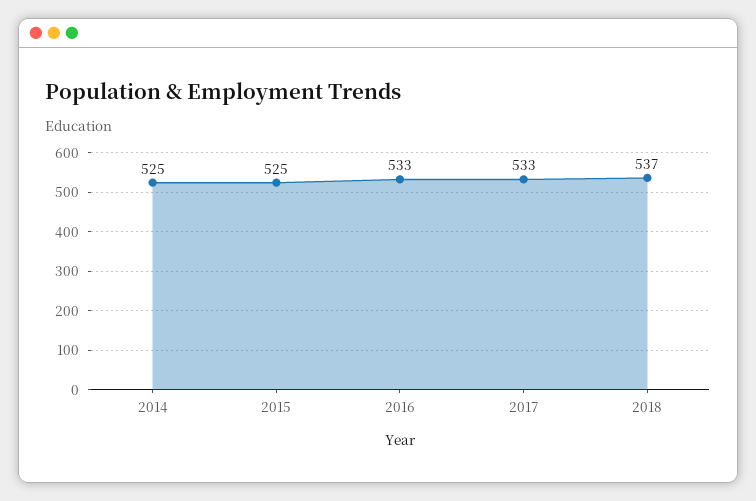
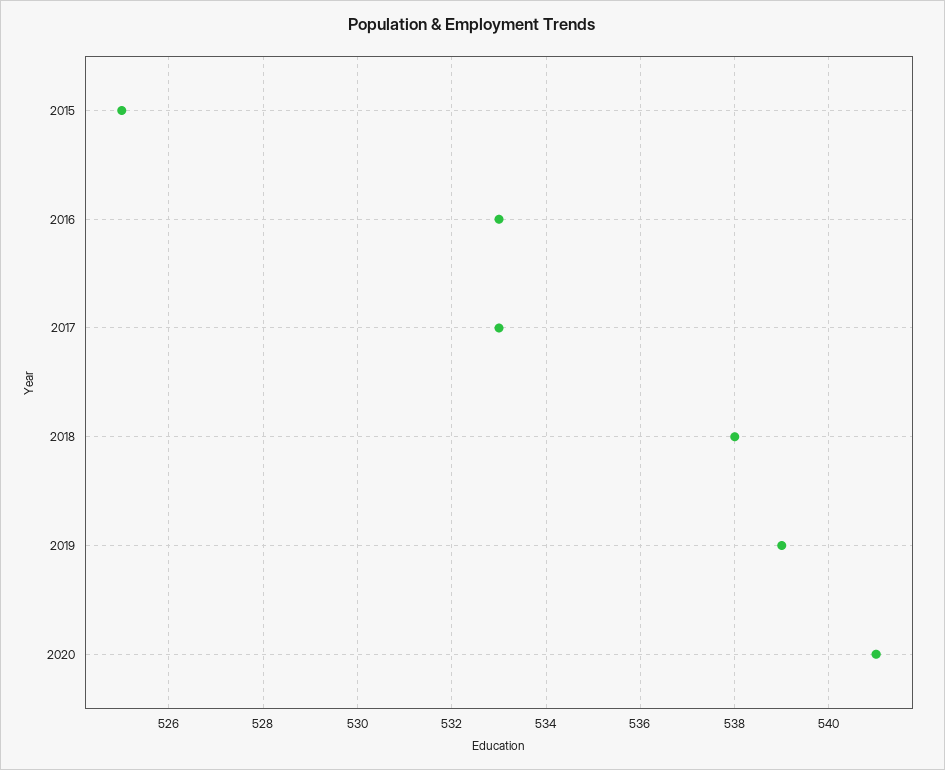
2014: 525 -> none
2018: 537 -> 538
2019: none -> 539
2020: none -> 541

